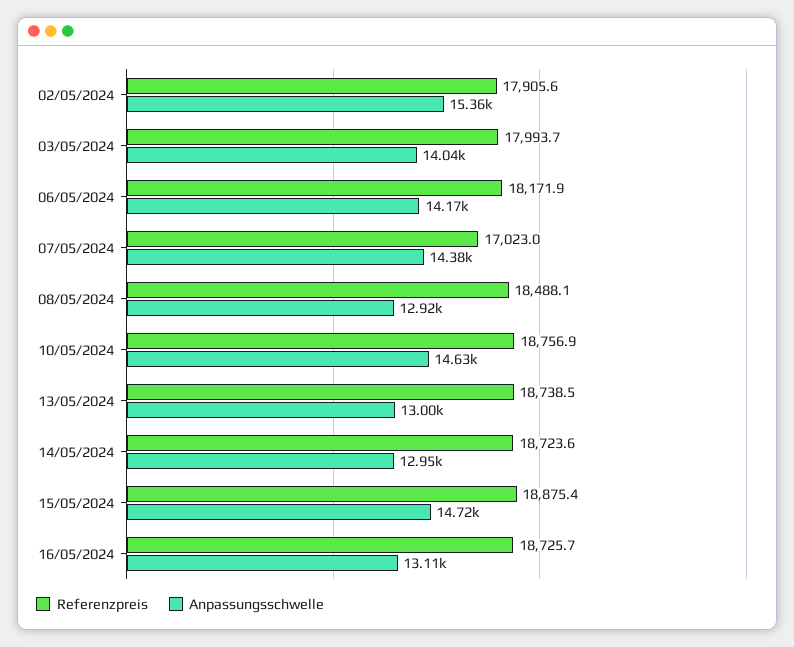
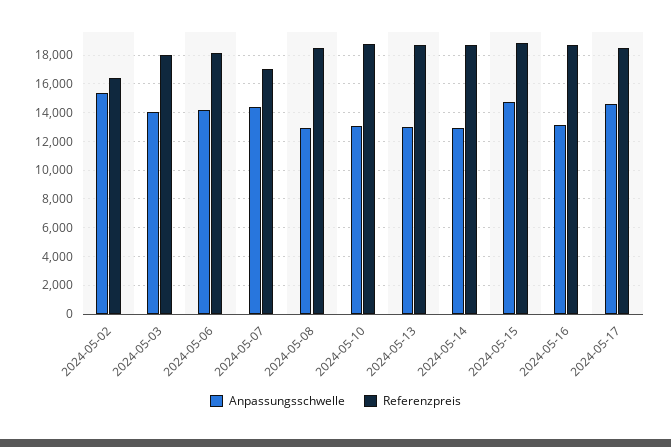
Referenzpreis, 02/05/2024: 17905.6 -> 16500
Anpassungsschwelle, 10/05/2024: 14630 -> 13000
Anpassungsschwelle, 2024-05-17: none -> 14500
Referenzpreis, 2024-05-17: none -> 18500

